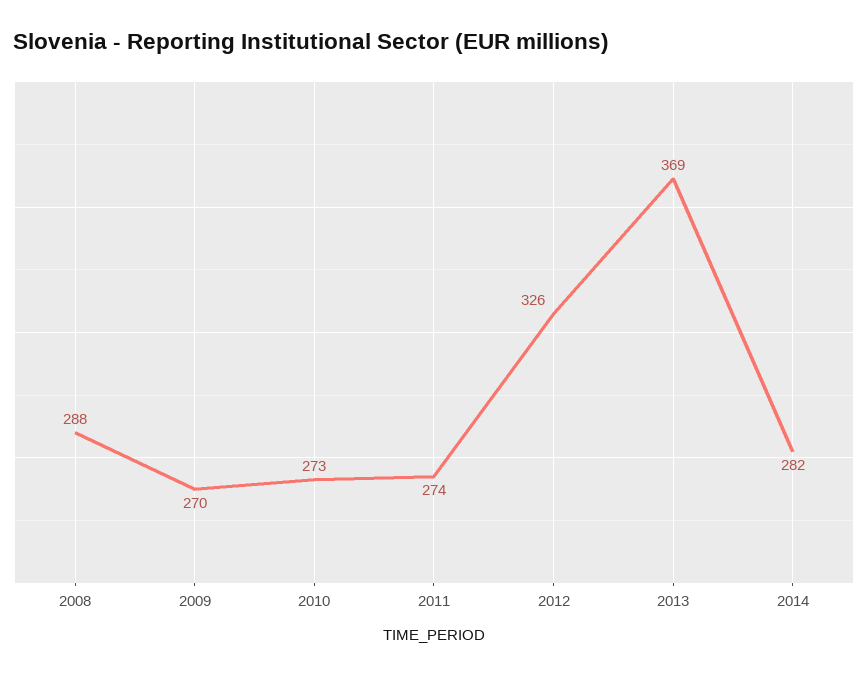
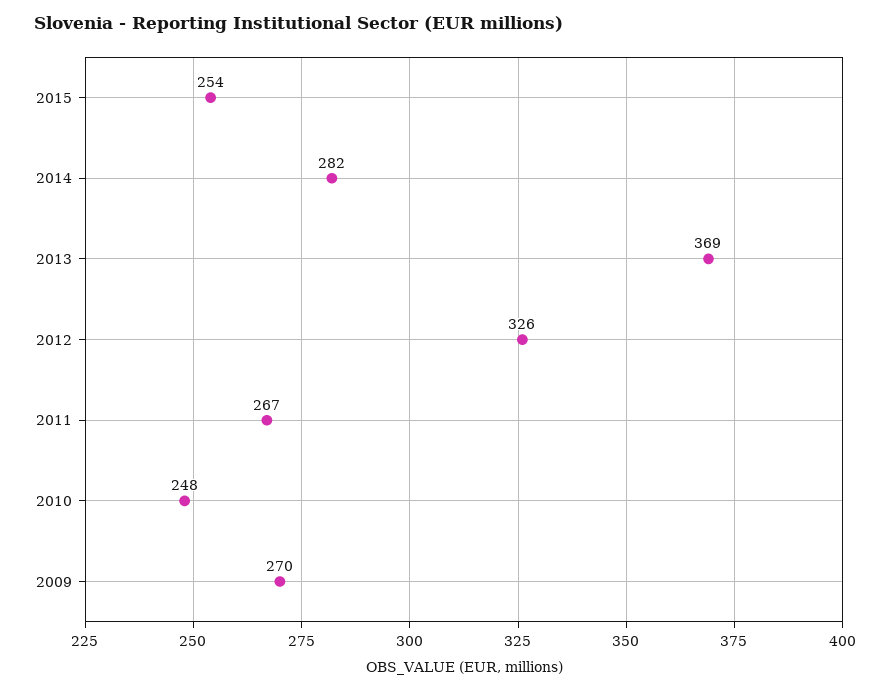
2008: 288 -> none
2010: 273 -> 248
2011: 274 -> 267
2015: none -> 254

